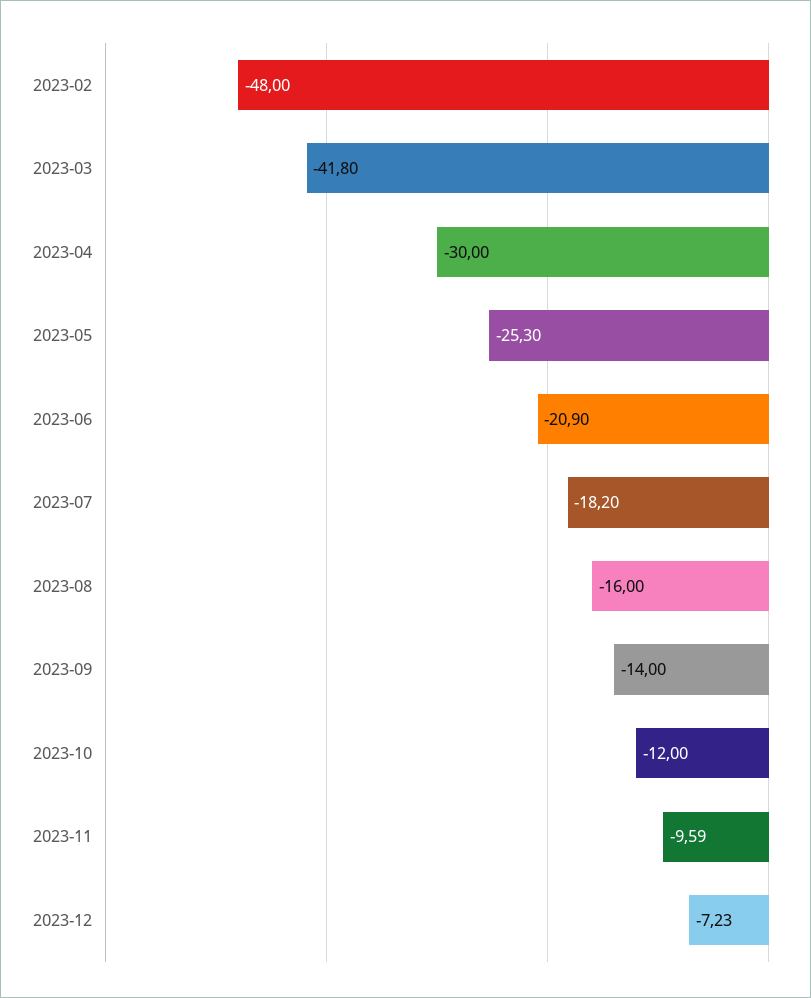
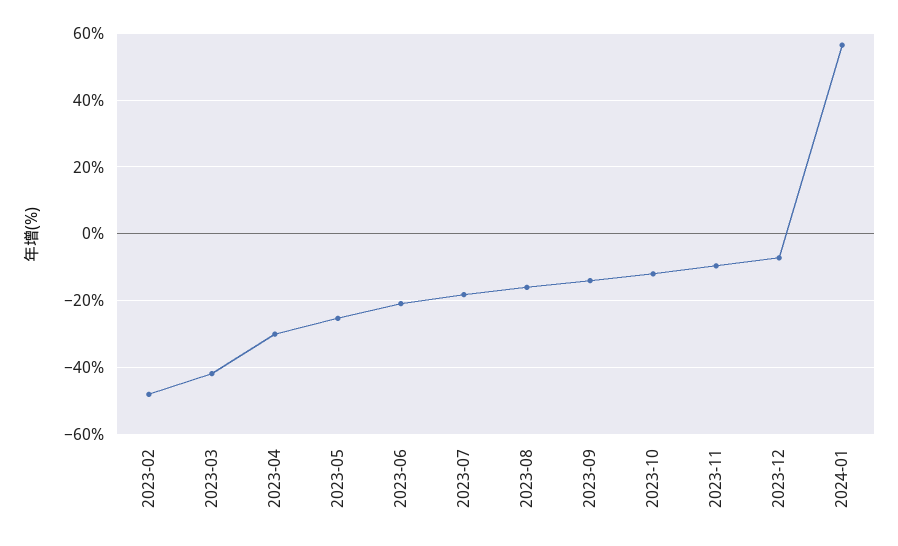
2024-01: none -> 56

